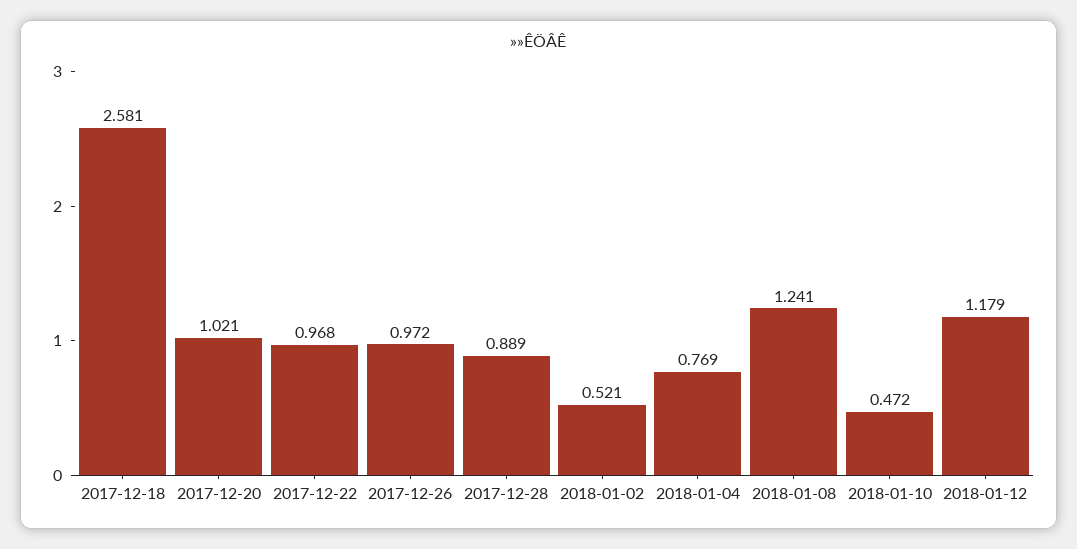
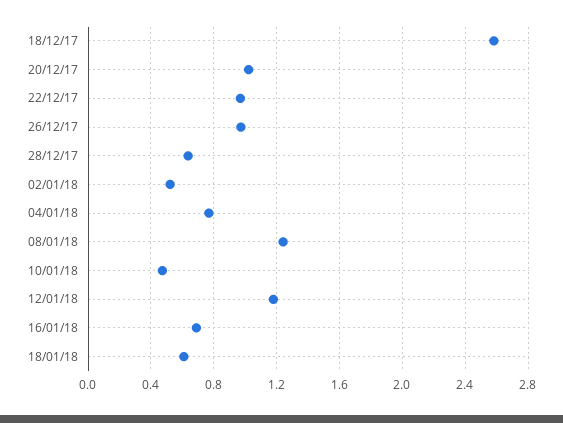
2017-12-28: 0.889 -> 0.65
16/01/18: none -> 0.7
18/01/18: none -> 0.6

